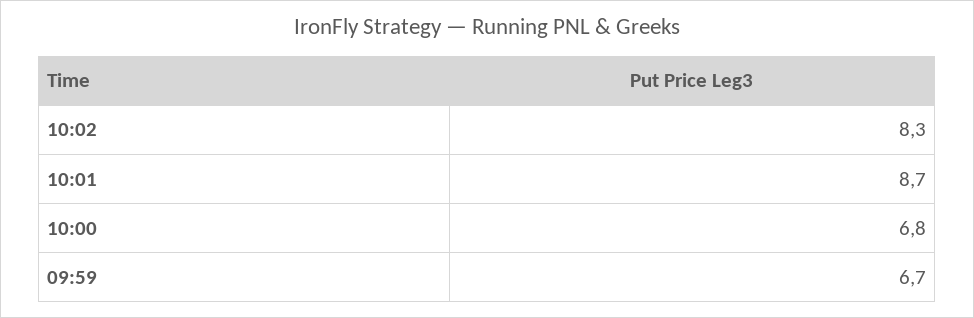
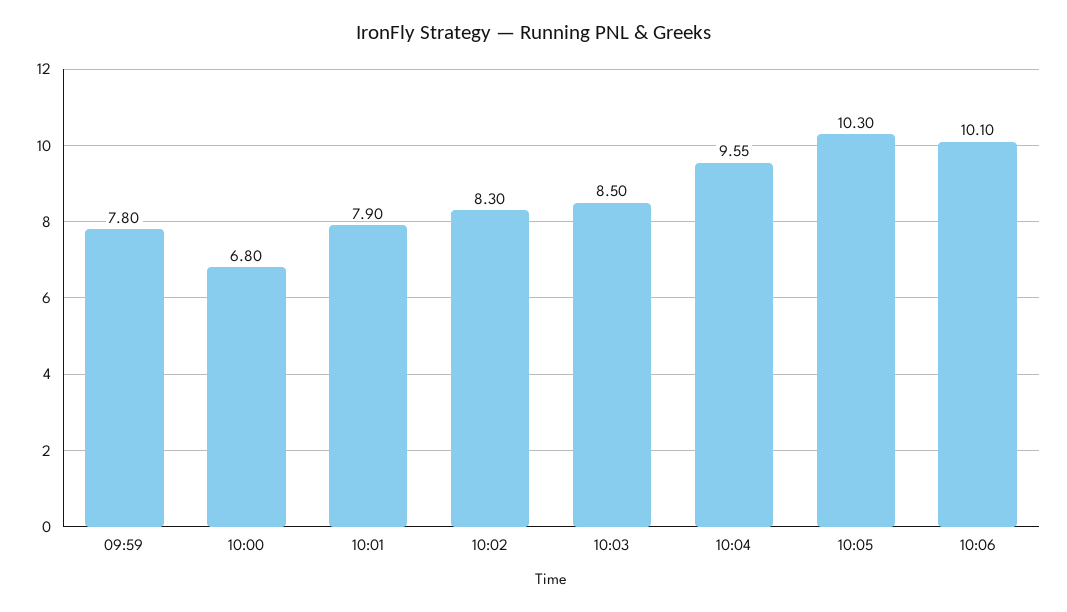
10:01: 8.7 -> 7.9
09:59: 6.7 -> 7.8
10:03: none -> 8.5
10:04: none -> 9.55
10:05: none -> 10.3
10:06: none -> 10.1

